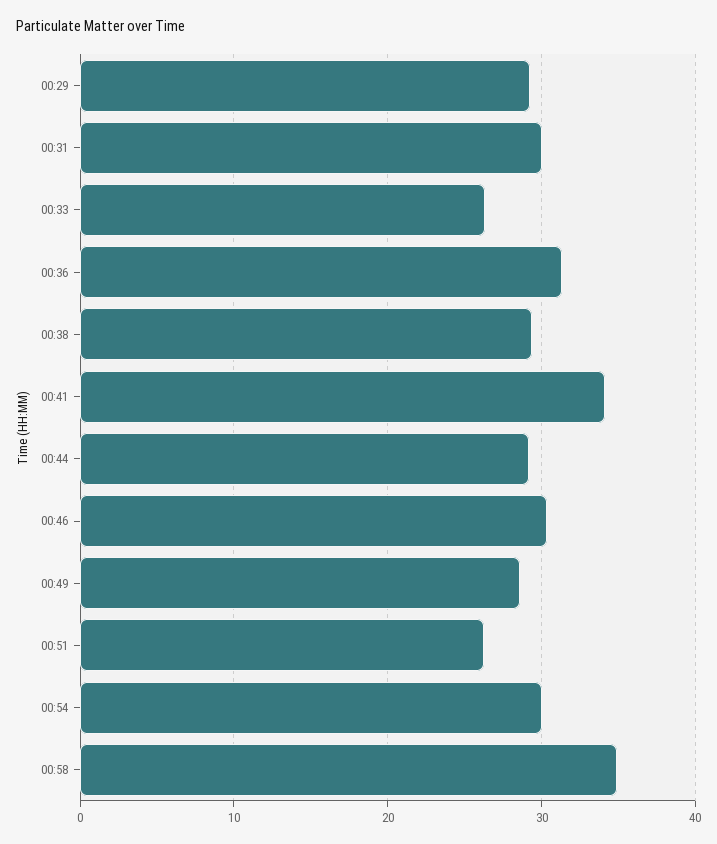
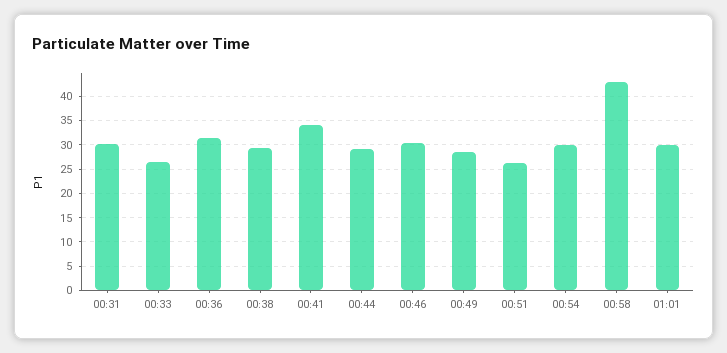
00:29: 29 -> none
00:58: 35 -> 42.5
01:01: none -> 30

